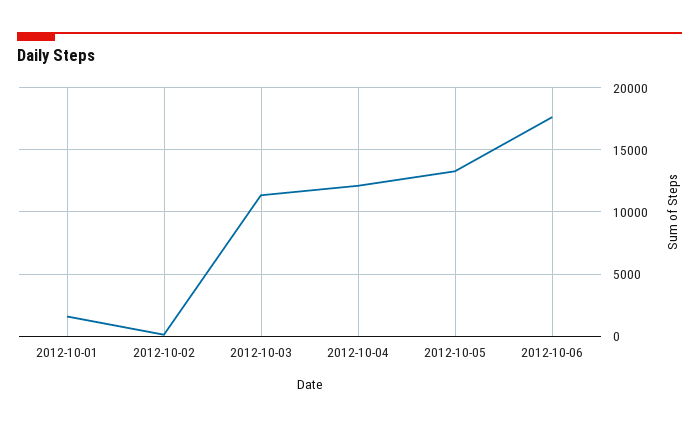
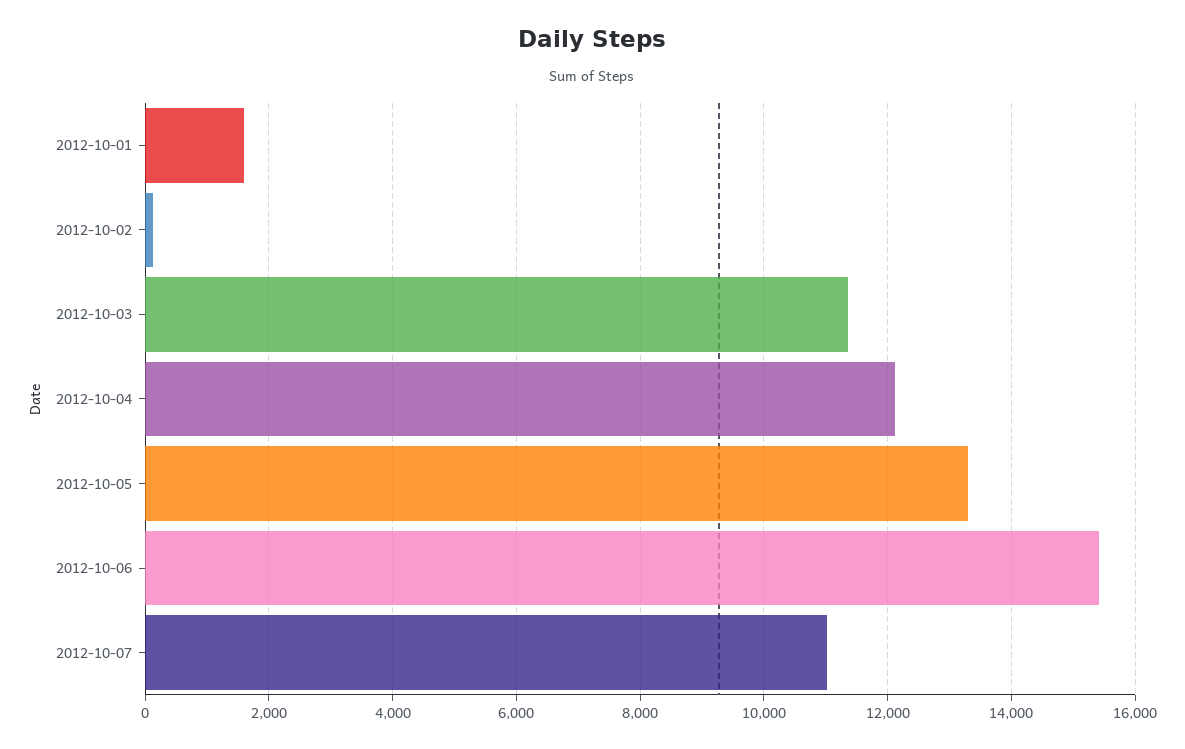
2012-10-06: 17500 -> 15400
2012-10-07: none -> 11000

